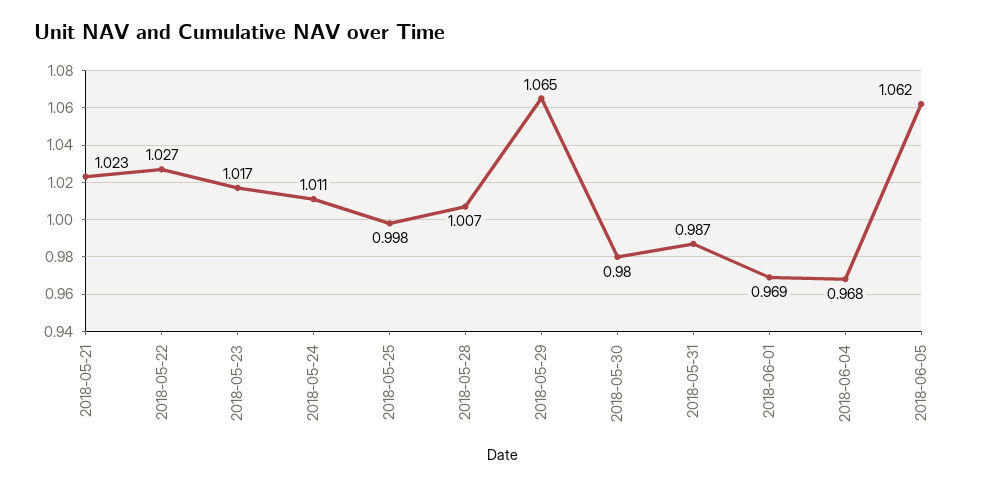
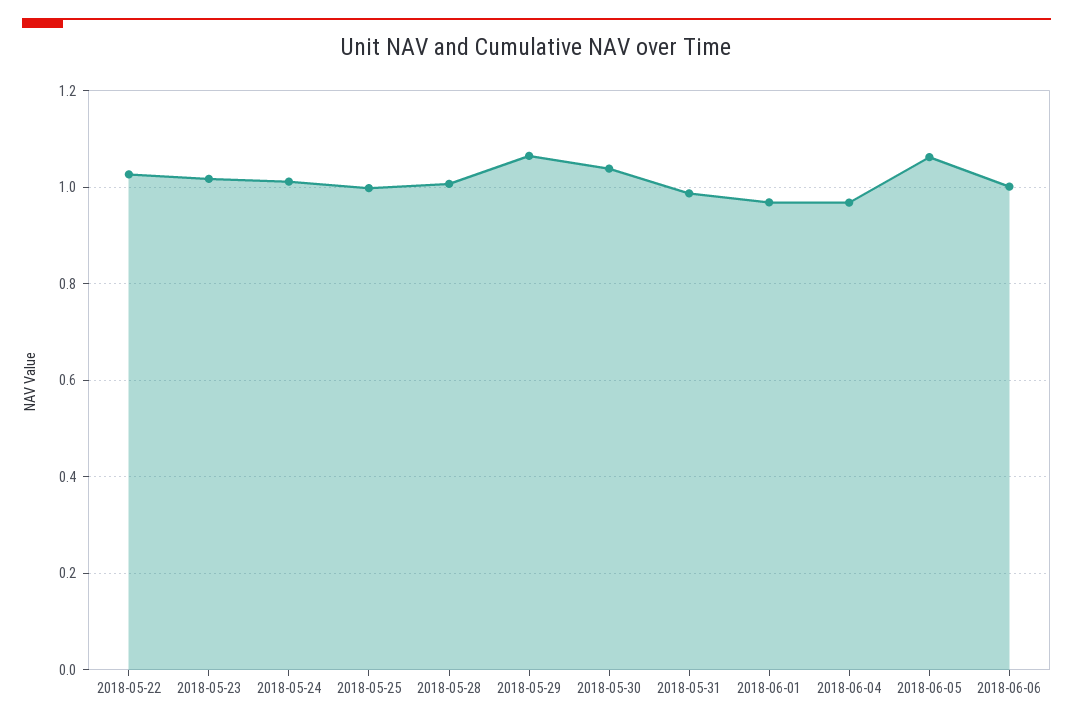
2018-05-21: 1.023 -> none
2018-05-30: 0.98 -> 1.04
2018-06-06: none -> 1

